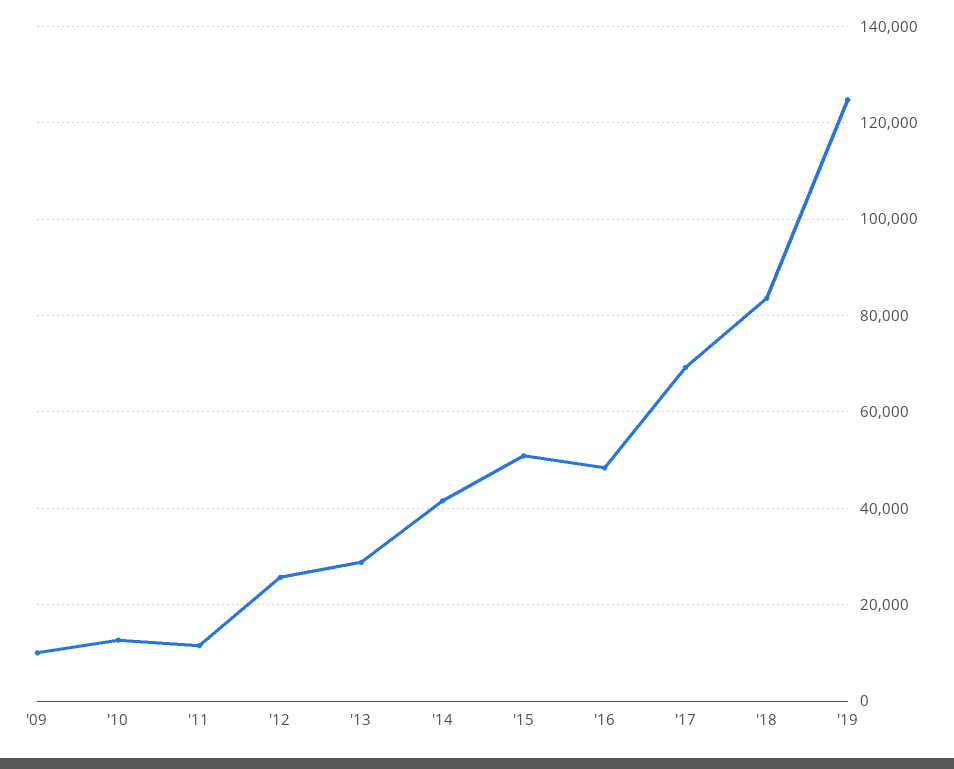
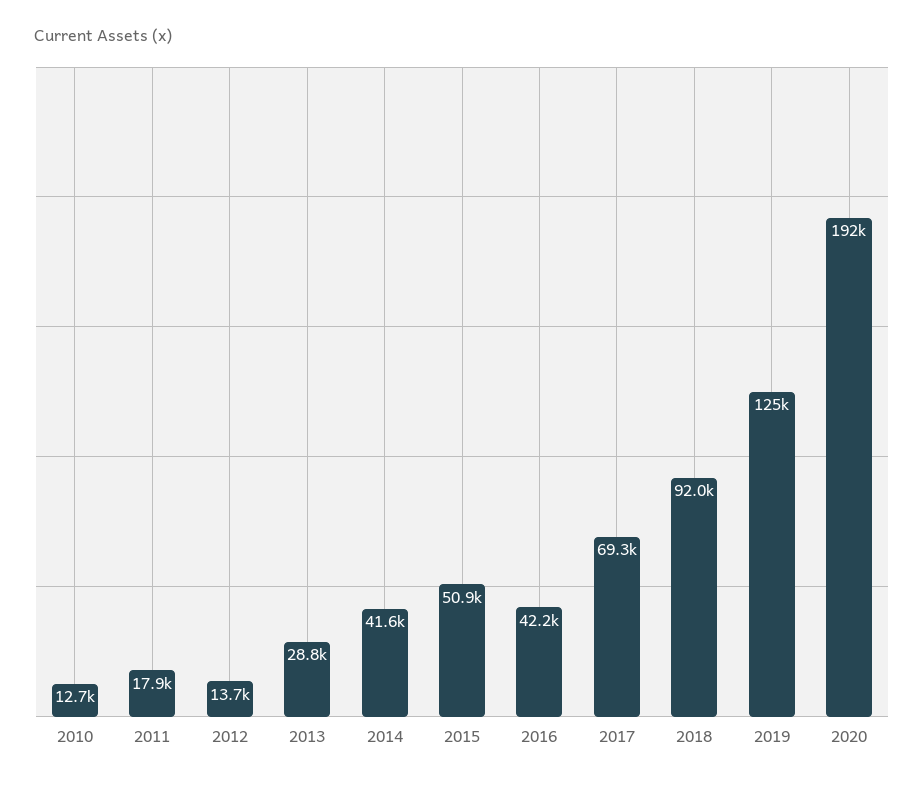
'09: 10000 -> none
'11: 12000 -> 17900
'12: 26000 -> 13700
'16: 48000 -> 42200
'18: 84000 -> 92000
2020: none -> 192000

